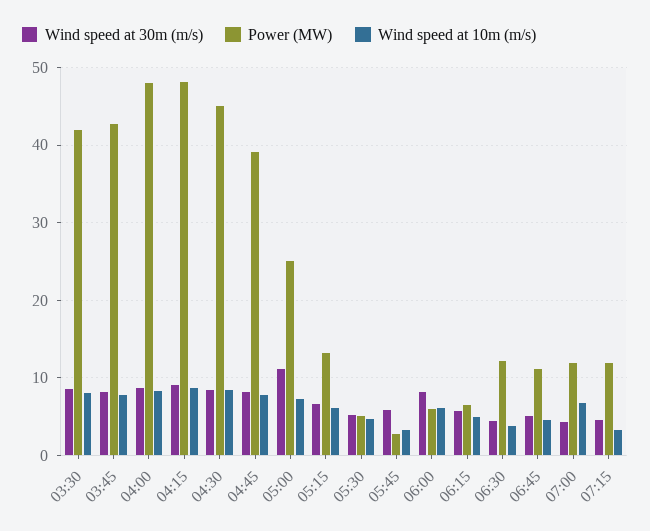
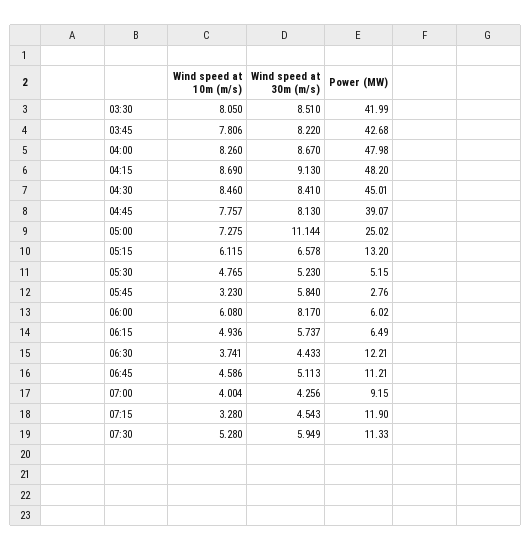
Power (MW), 07:00: 12 -> 9.15
Wind speed at 10m (m/s), 07:00: 7 -> 4.004
Wind speed at 10m (m/s), 07:30: none -> 5.28
Wind speed at 30m (m/s), 07:30: none -> 5.949
Power (MW), 07:30: none -> 11.33

